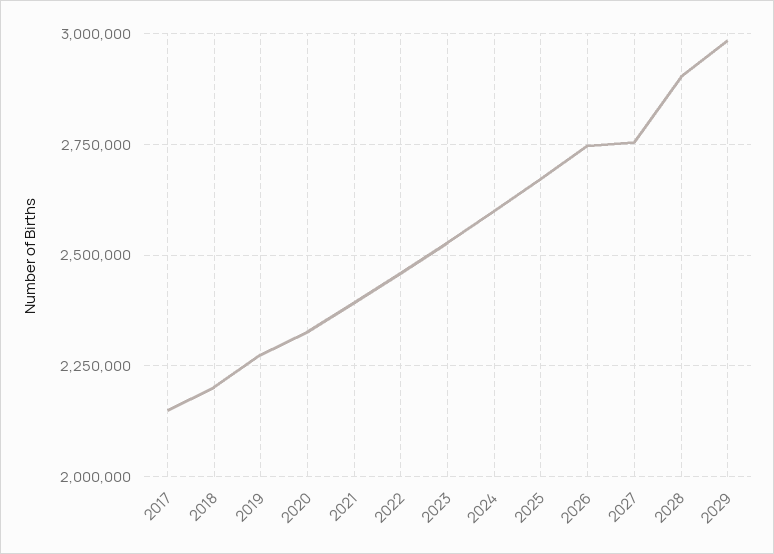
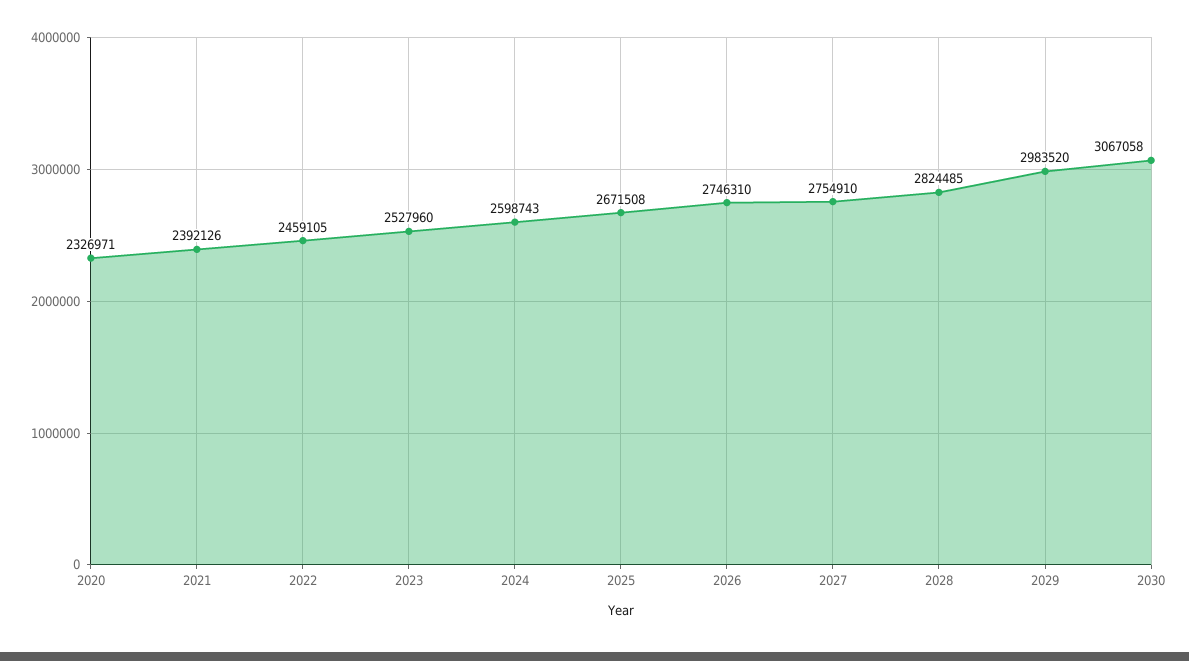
2017: 2150000 -> none
2018: 2200000 -> none
2019: 2275000 -> none
2028: 2900000 -> 2824485
2030: none -> 3067058

